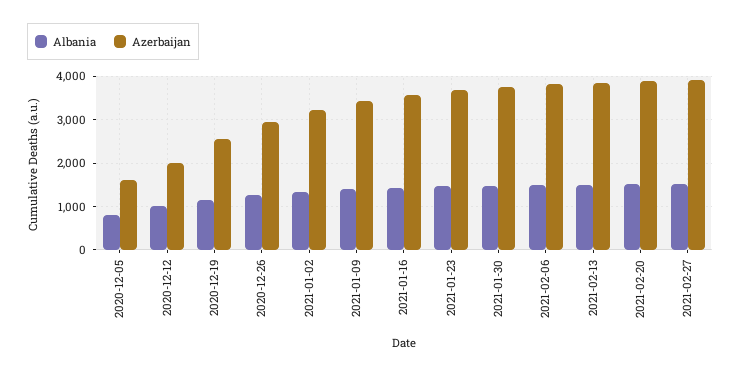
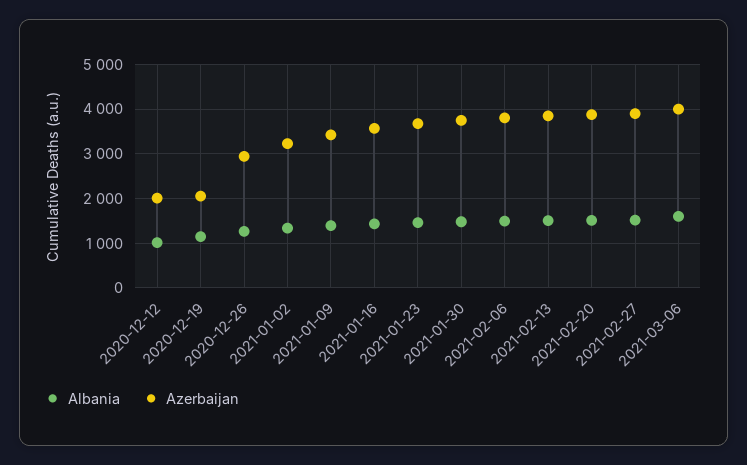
Albania, 2020-12-05: 800 -> none
Azerbaijan, 2020-12-05: 1600 -> none
Azerbaijan, 2020-12-19: 2600 -> 2000
Albania, 2021-03-06: none -> 1600
Azerbaijan, 2021-03-06: none -> 4000

